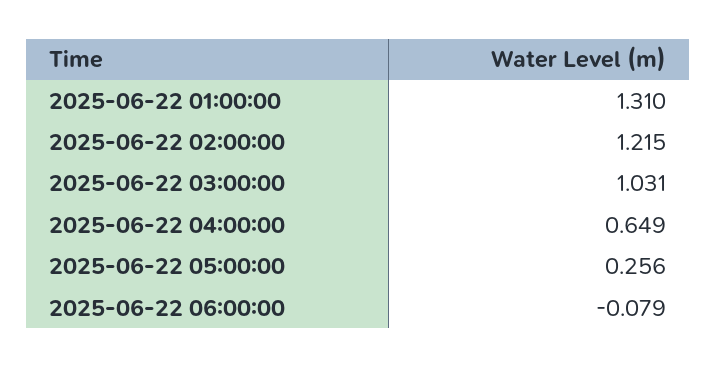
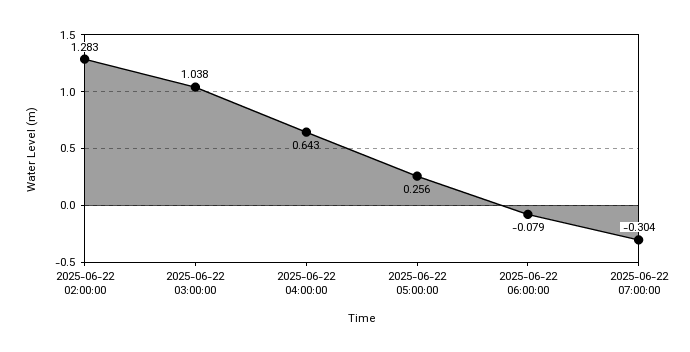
2025-06-22 01:00:00: 1.31 -> none
2025-06-22 02:00:00: 1.215 -> 1.283
2025-06-22 03:00:00: 1.031 -> 1.038
2025-06-22 04:00:00: 0.649 -> 0.643
2025-06-22 07:00:00: none -> -0.304

